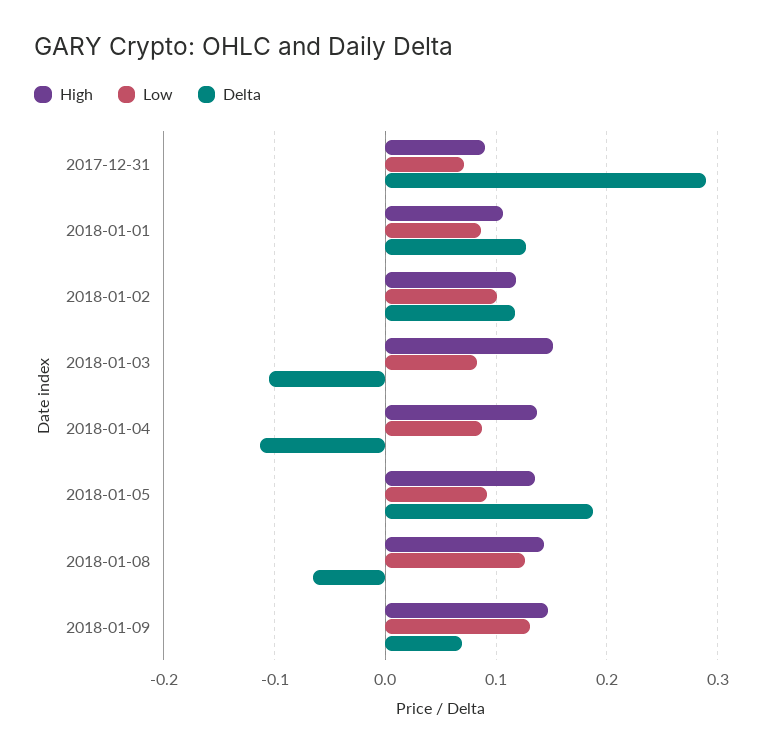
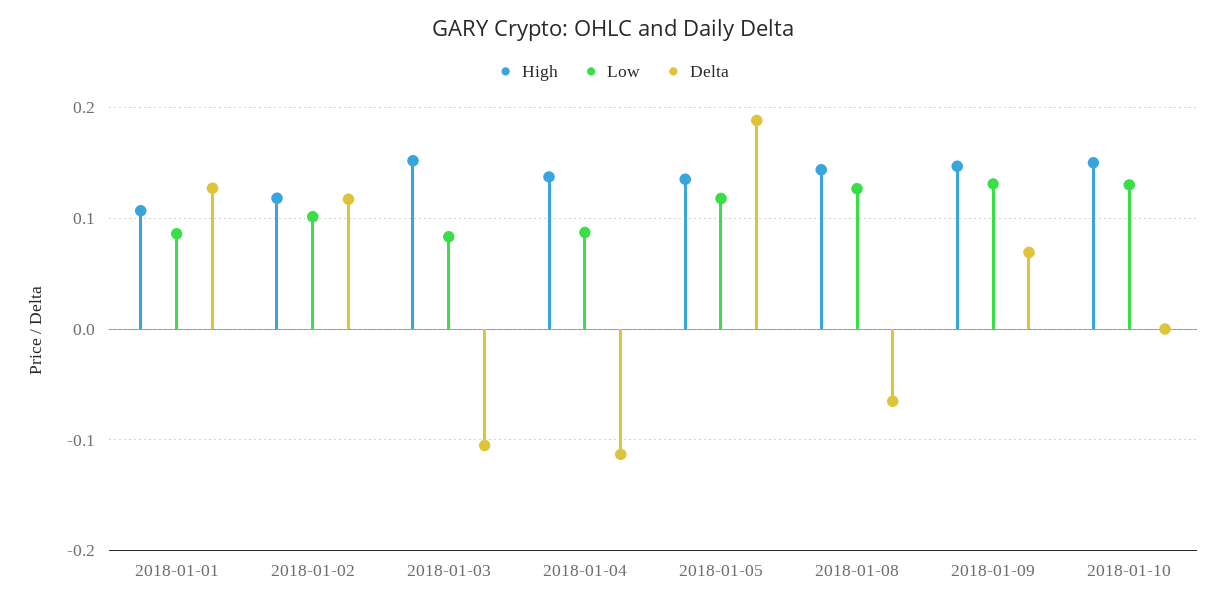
High, 2017-12-31: 0.09 -> none
Low, 2017-12-31: 0.07 -> none
Delta, 2017-12-31: 0.29 -> none
Low, 2018-01-05: 0.09 -> 0.12
High, 2018-01-10: none -> 0.15
Low, 2018-01-10: none -> 0.13
Delta, 2018-01-10: none -> 0

